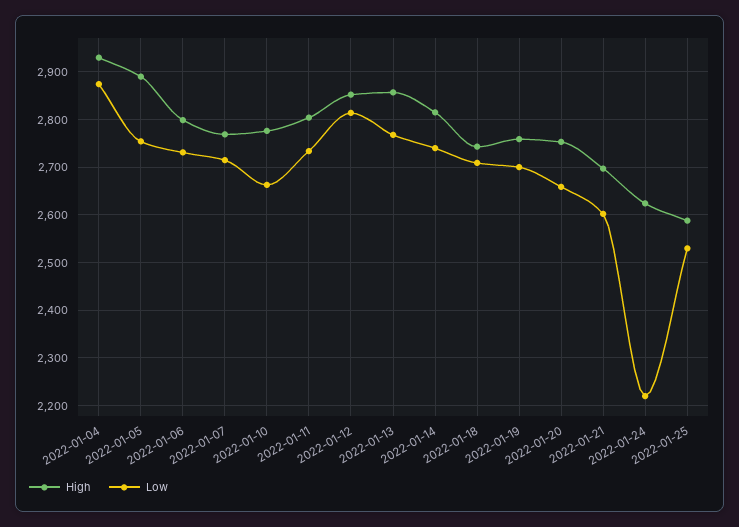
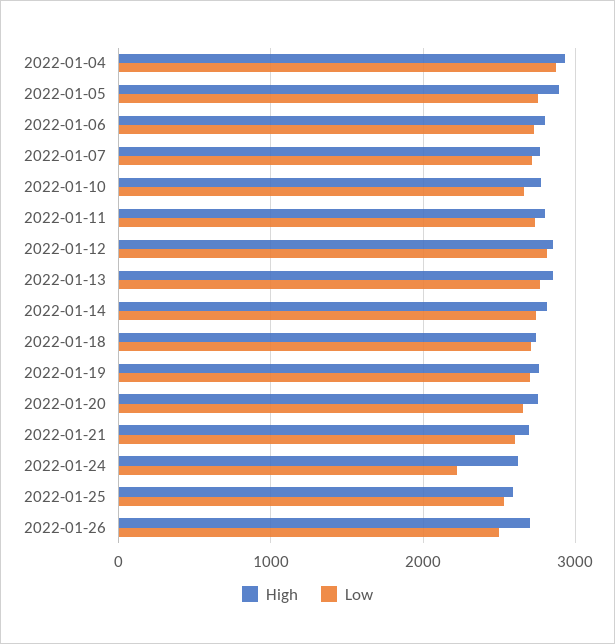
High, 2022-01-26: none -> 2700
Low, 2022-01-26: none -> 2500

